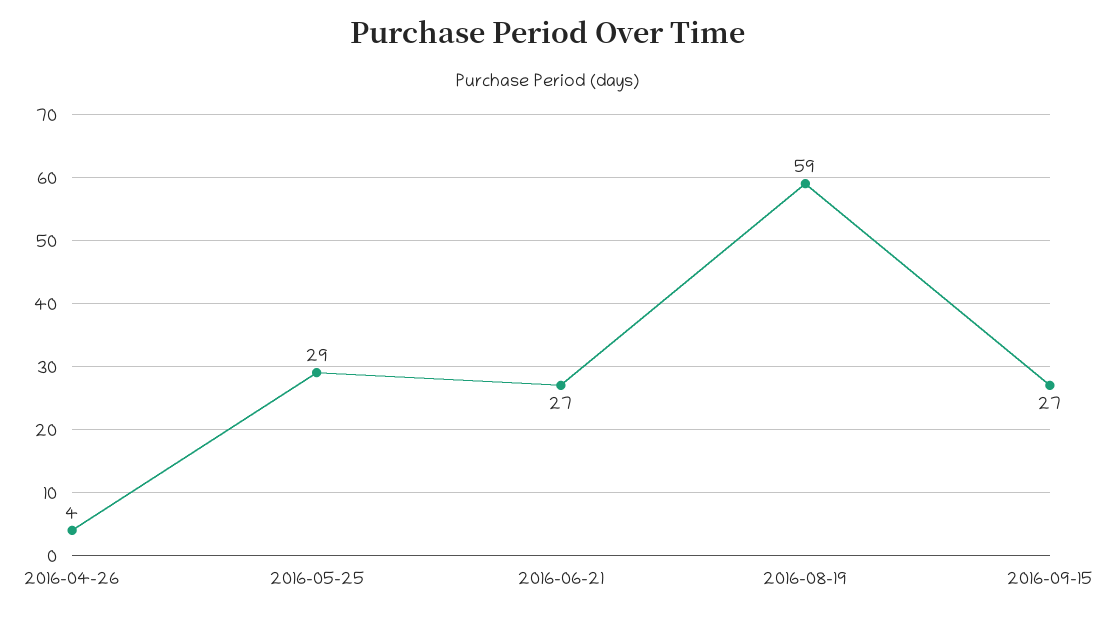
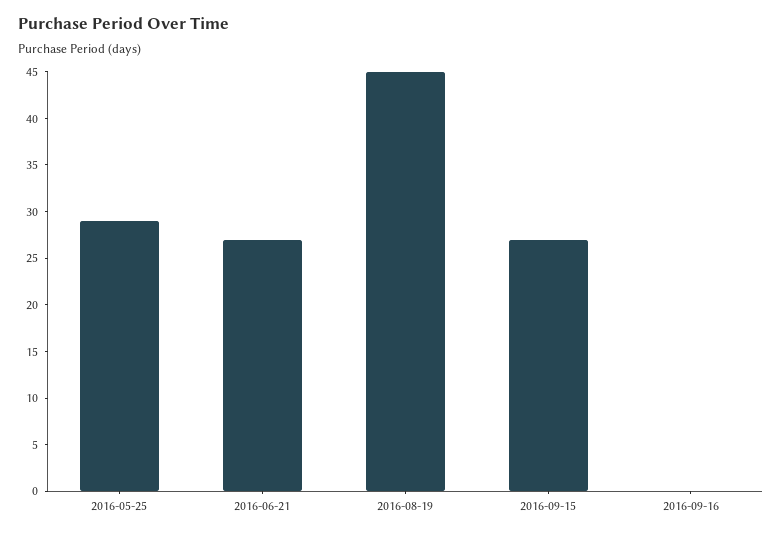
2016-04-26: 4 -> none
2016-08-19: 59 -> 45
2016-09-16: none -> 0

